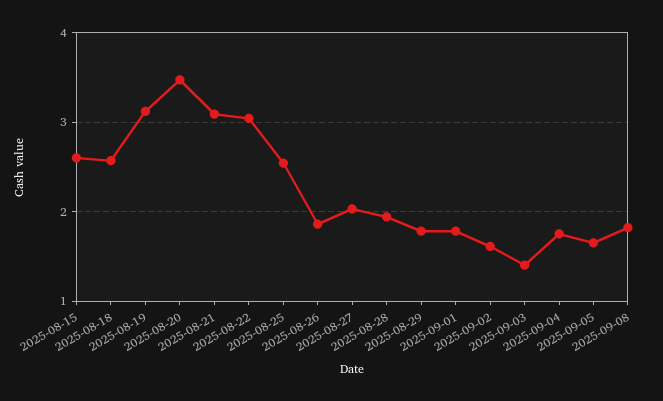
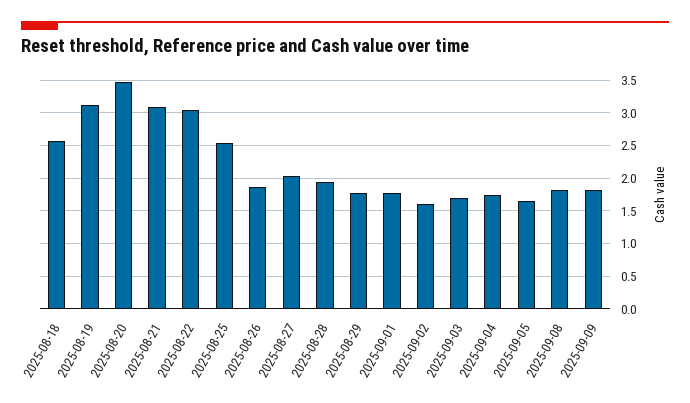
2025-08-15: 2.6 -> none
2025-09-03: 1.4 -> 1.7
2025-09-09: none -> 1.8

